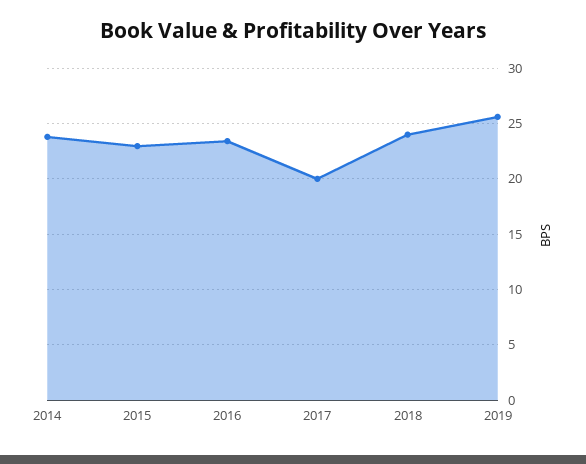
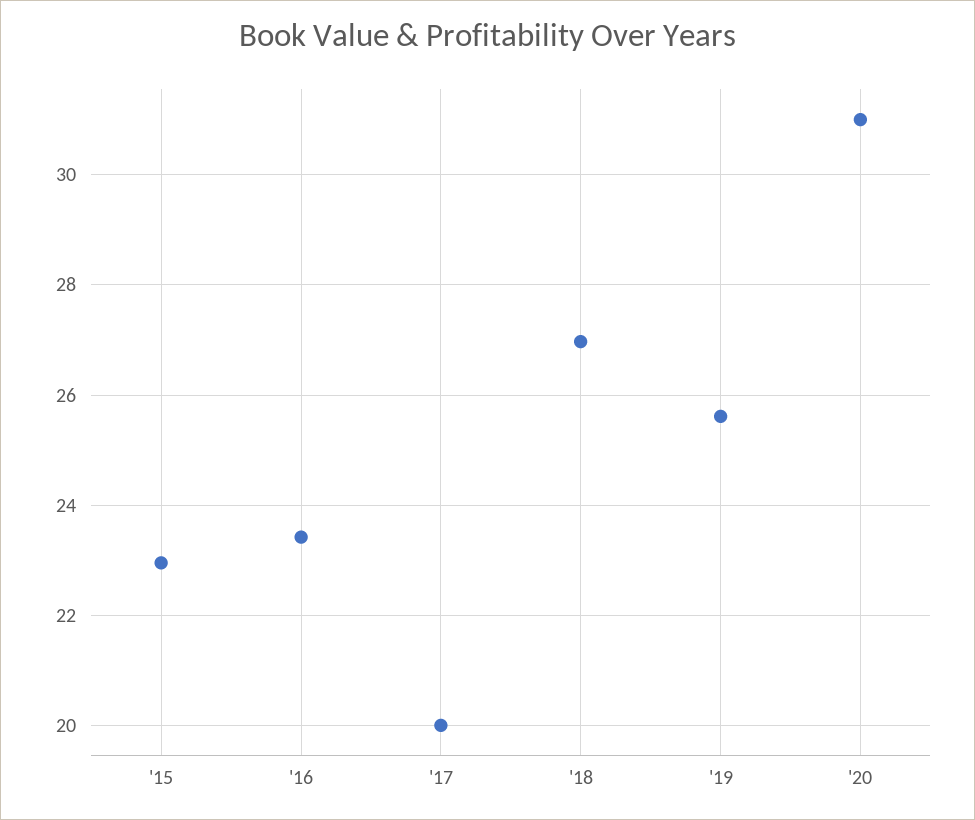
2014: 24 -> none
2018: 24 -> 27
'20: none -> 31

